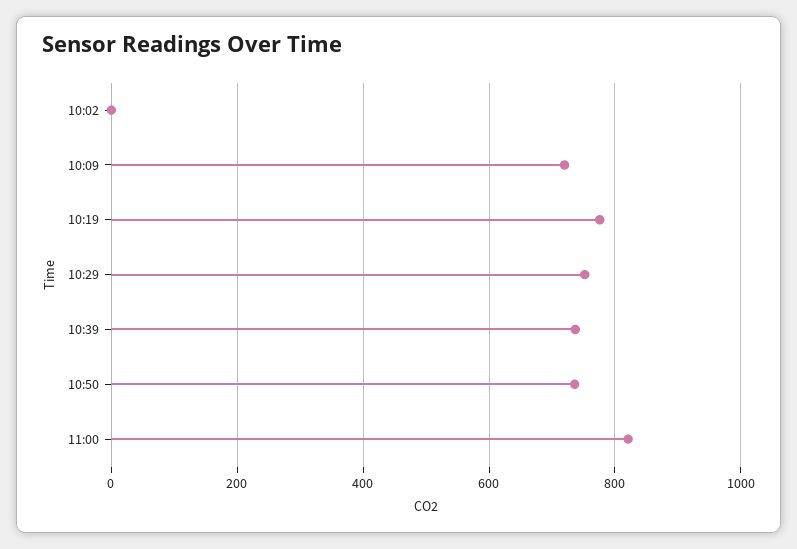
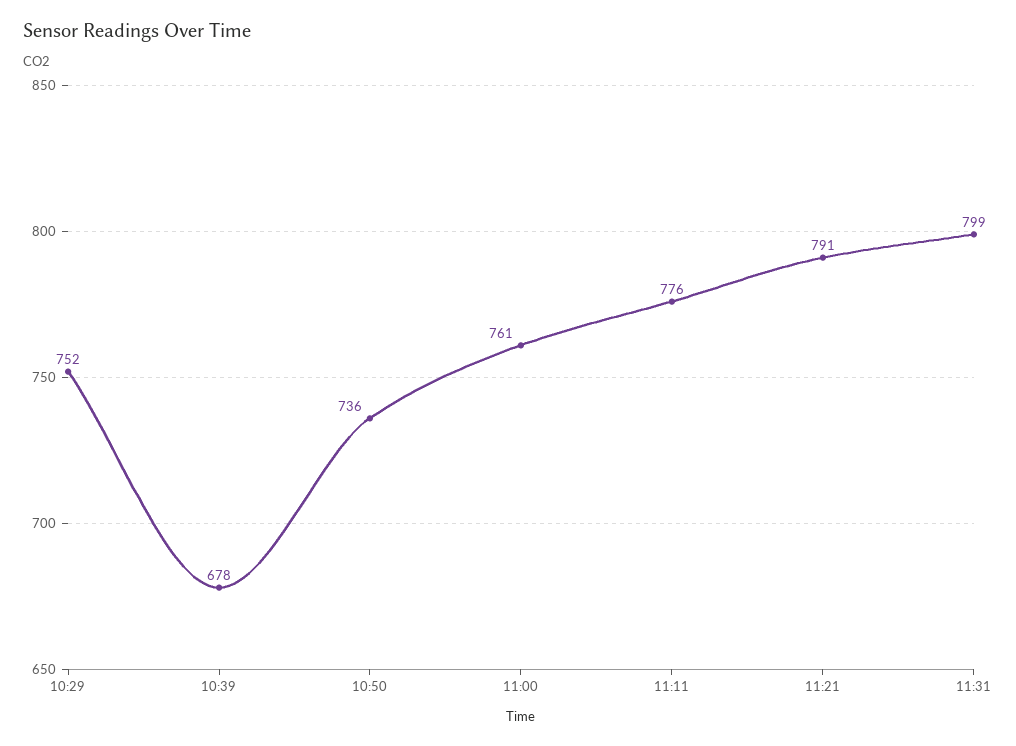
10:02: 0 -> none
10:09: 720 -> none
10:19: 780 -> none
10:39: 740 -> 678
11:00: 820 -> 761
11:11: none -> 776
11:21: none -> 791
11:31: none -> 799

